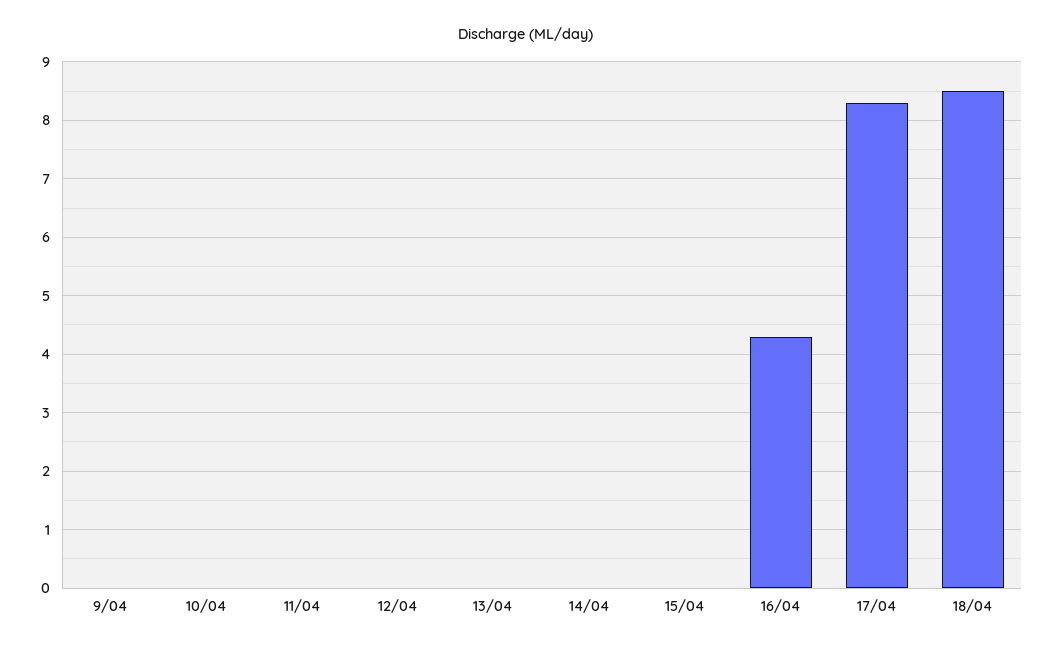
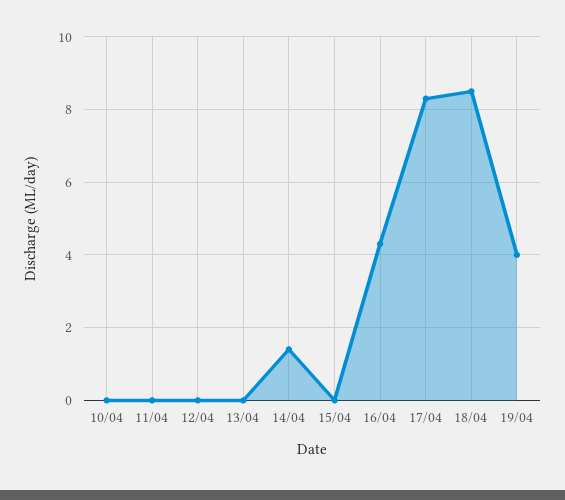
9/04: 0 -> none
14/04: 0 -> 1.5
19/04: none -> 4

